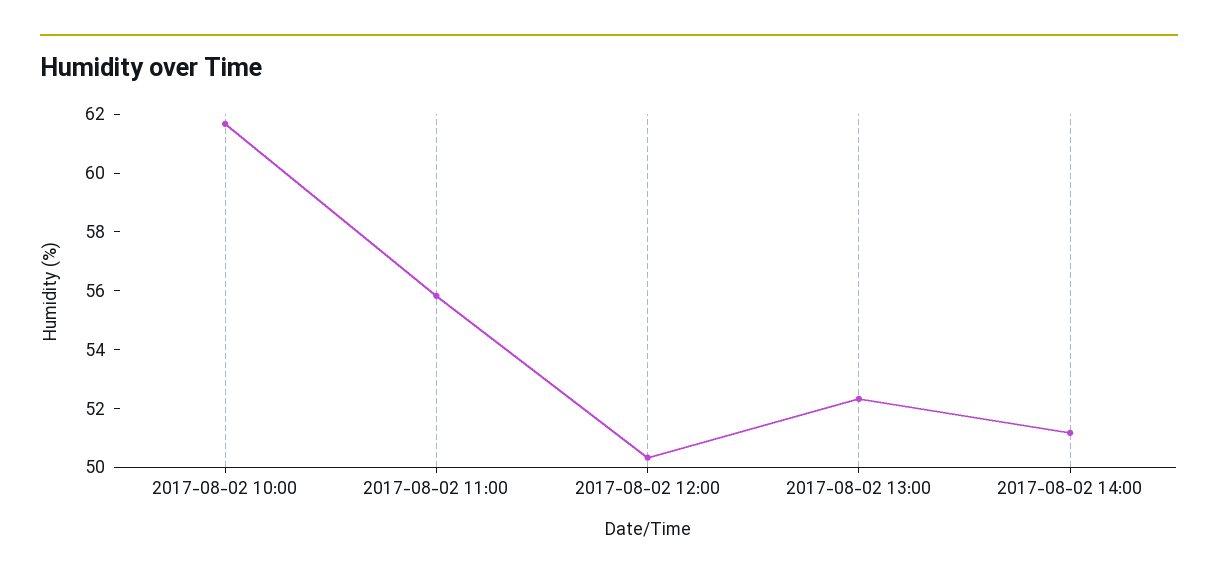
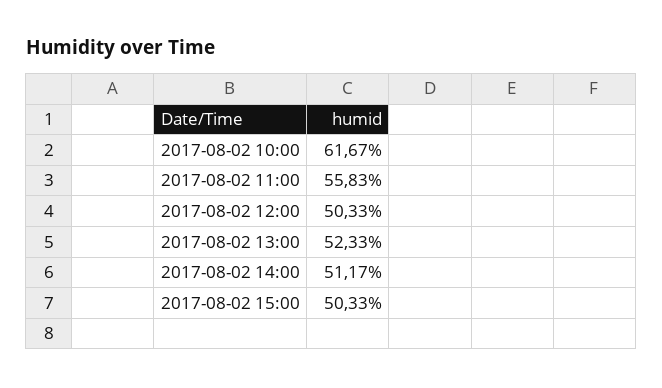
2017-08-02 15:00: none -> 50.33

